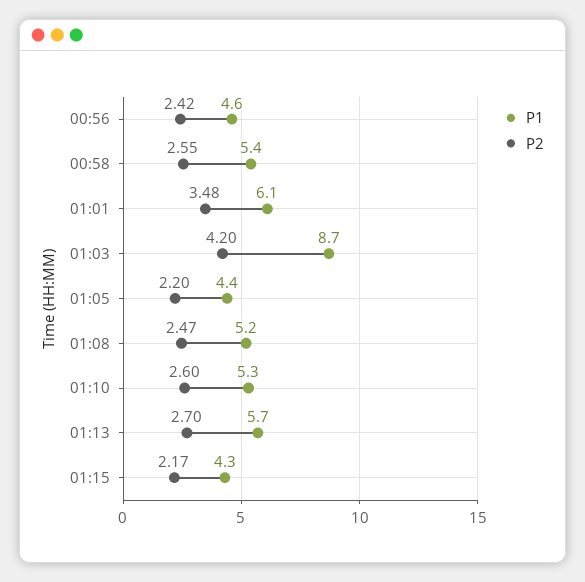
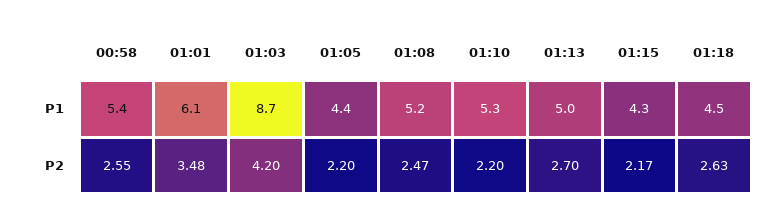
P1, 00:56: 4.6 -> none
P2, 00:56: 2.42 -> none
P2, 01:10: 2.6 -> 2.2
P1, 01:13: 5.7 -> 5
P1, 01:18: none -> 4.5
P2, 01:18: none -> 2.63

